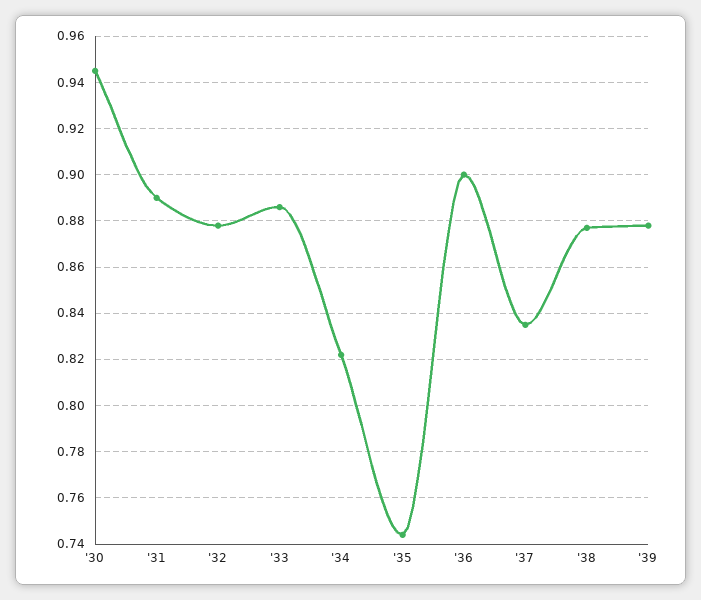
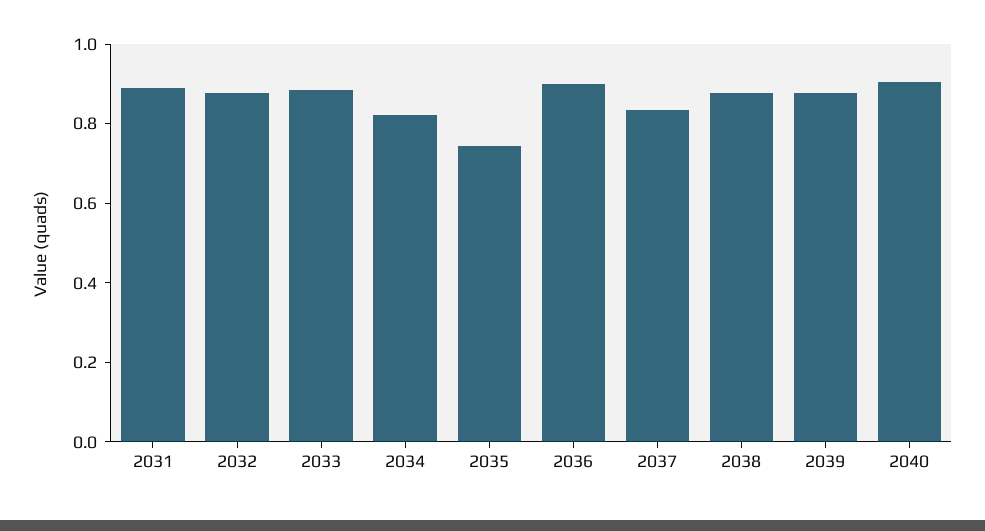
'30: 0.945 -> none
2040: none -> 0.9

